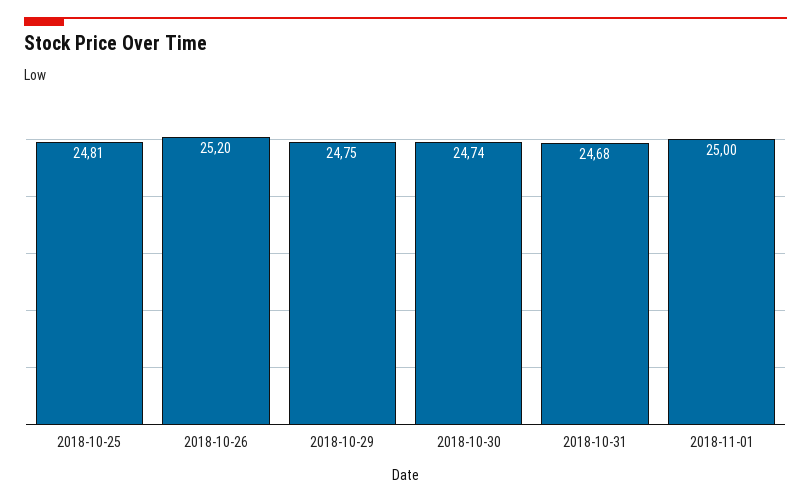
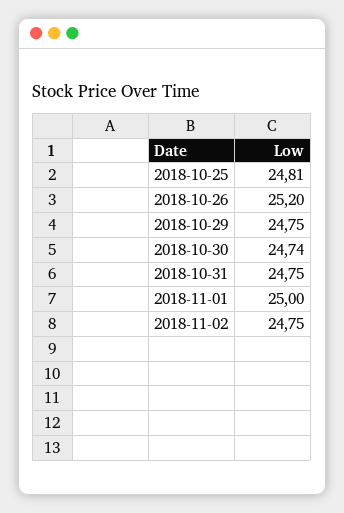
2018-10-31: 24.68 -> 24.75
2018-11-02: none -> 24.75

